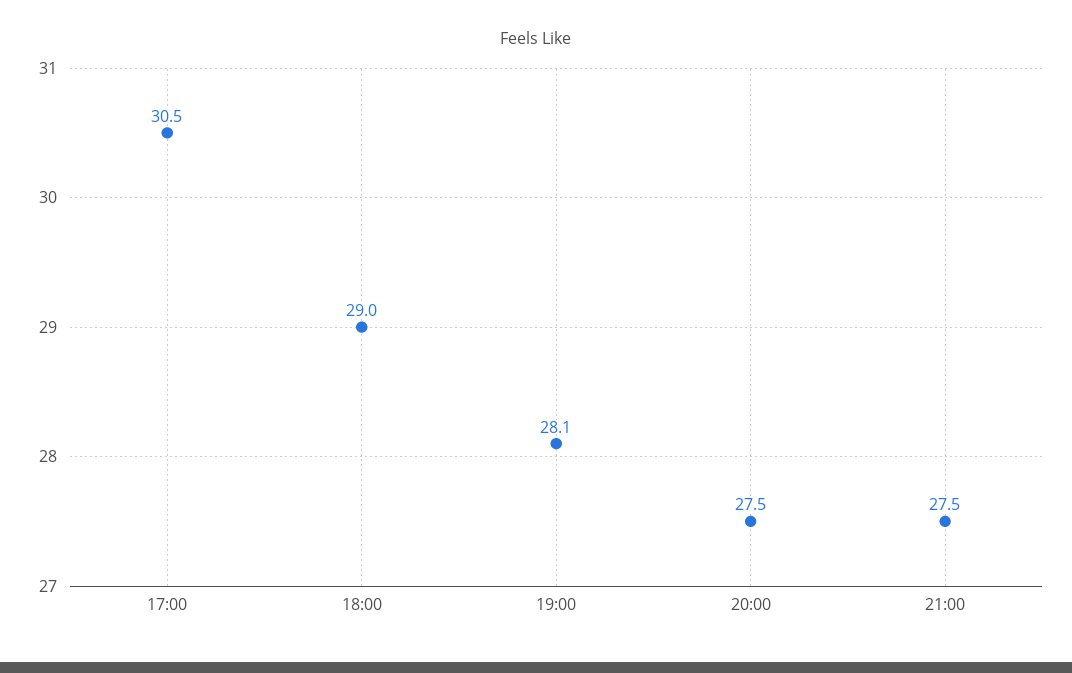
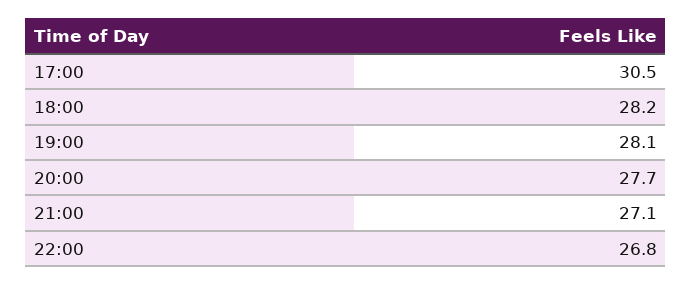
18:00: 29 -> 28.2
20:00: 27.5 -> 27.7
21:00: 27.5 -> 27.1
22:00: none -> 26.8

